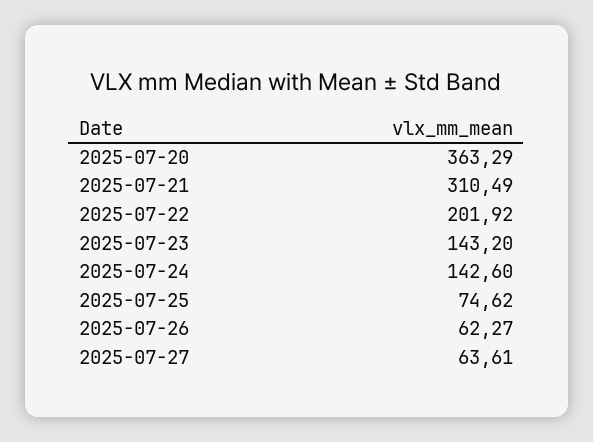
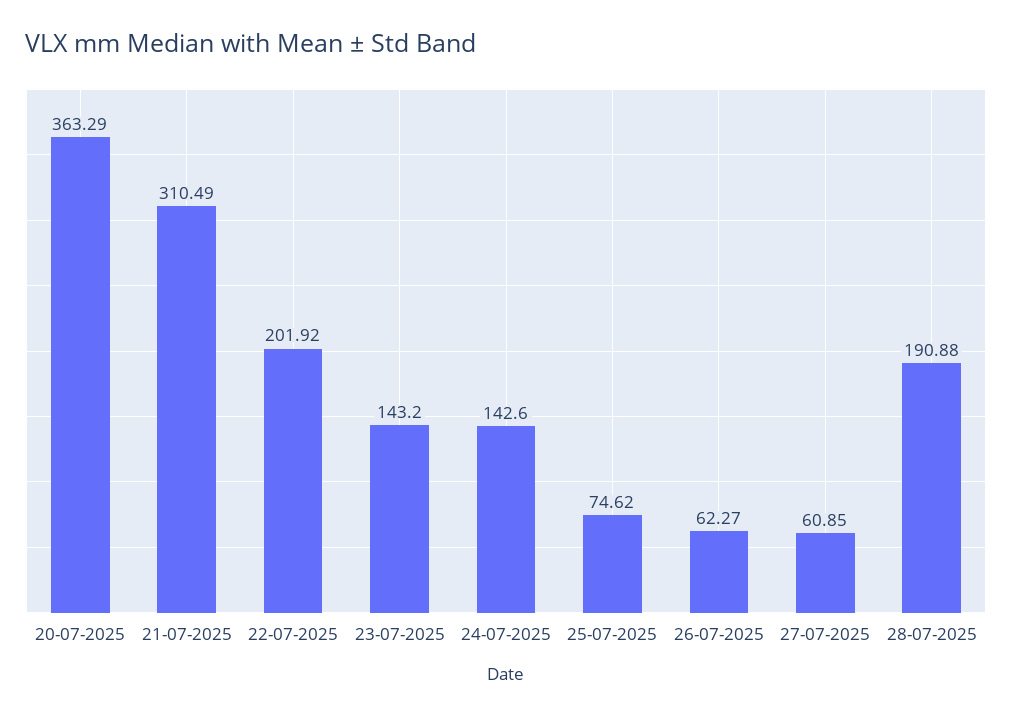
2025-07-27: 63.61 -> 60.85
28-07-2025: none -> 190.88

